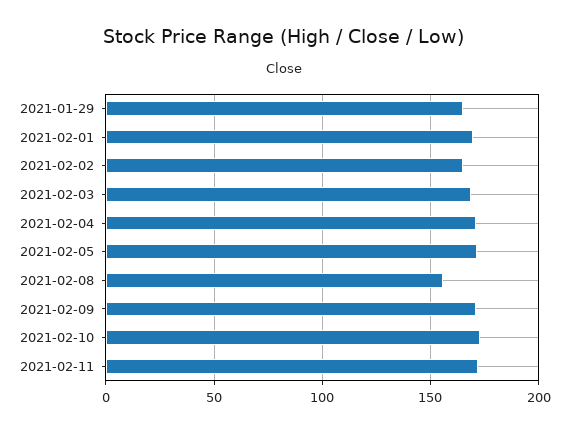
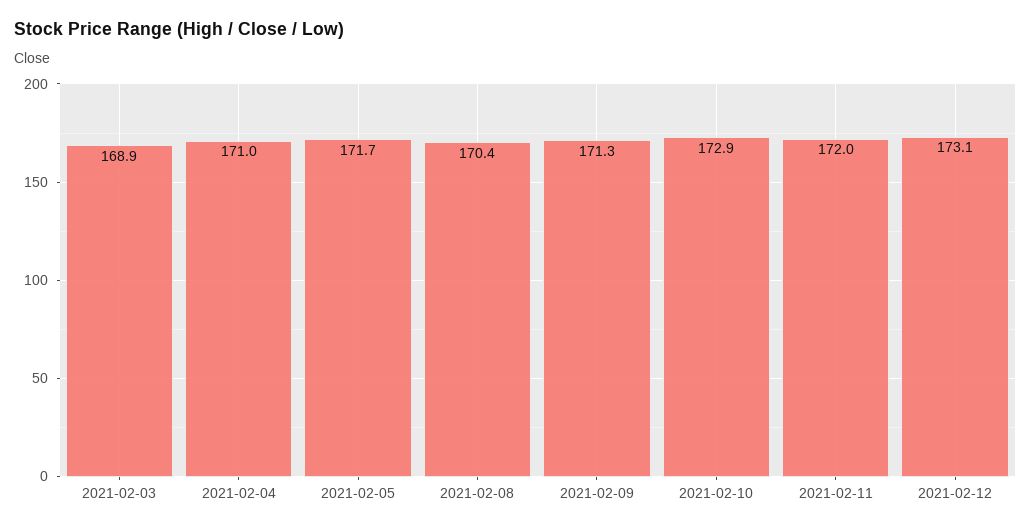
2021-01-29: 165 -> none
2021-02-01: 170 -> none
2021-02-02: 165 -> none
2021-02-08: 155 -> 170.4
2021-02-12: none -> 173.1

